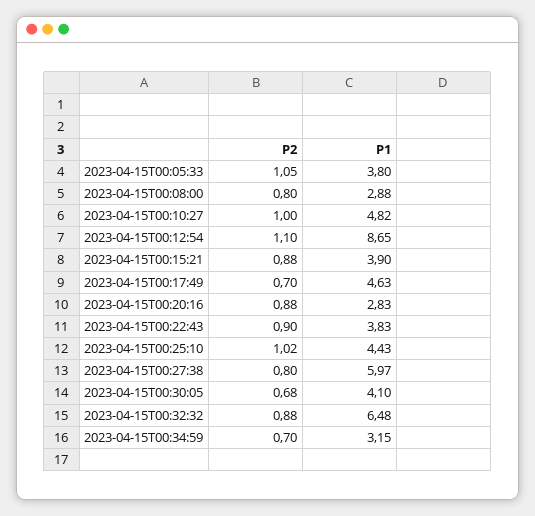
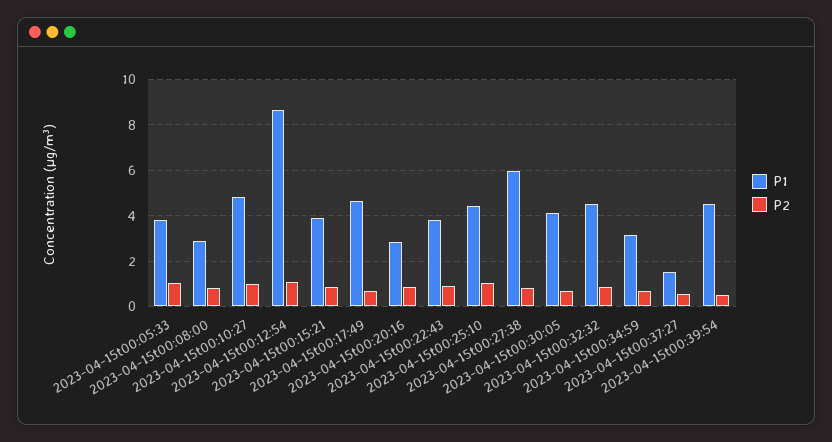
P1, 2023-04-15T00:32:32: 6.48 -> 4.5
P1, 2023-04-15t00:37:27: none -> 1.5
P2, 2023-04-15t00:37:27: none -> 0.5
P1, 2023-04-15t00:39:54: none -> 4.5
P2, 2023-04-15t00:39:54: none -> 0.5

